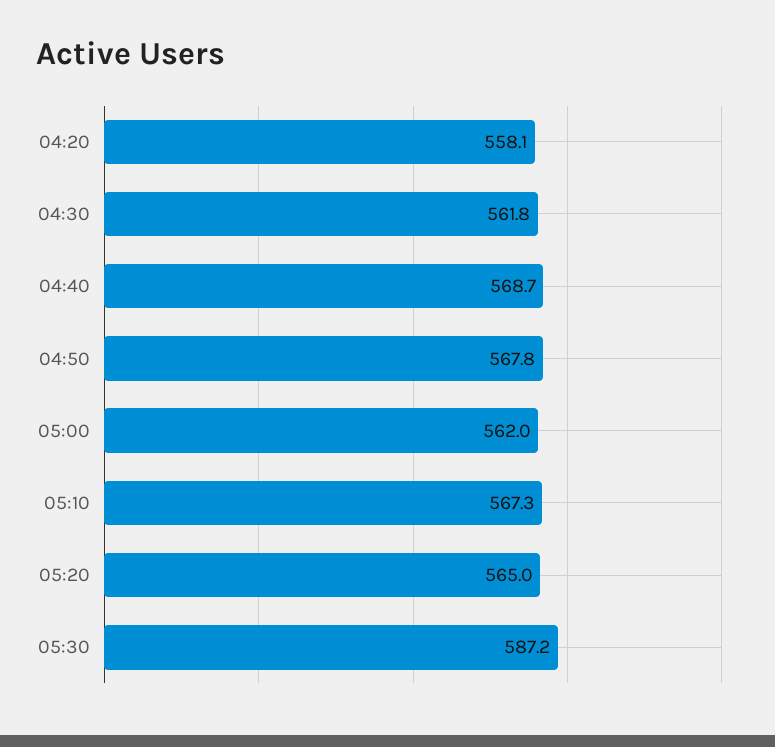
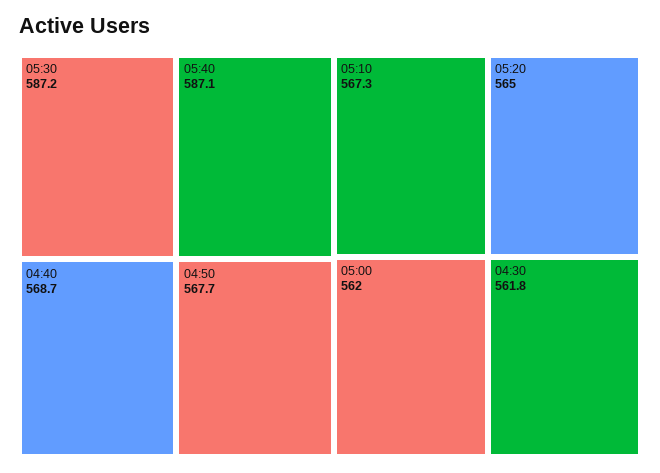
04:20: 558.1 -> none
04:50: 567.8 -> 567.7
05:40: none -> 587.1

